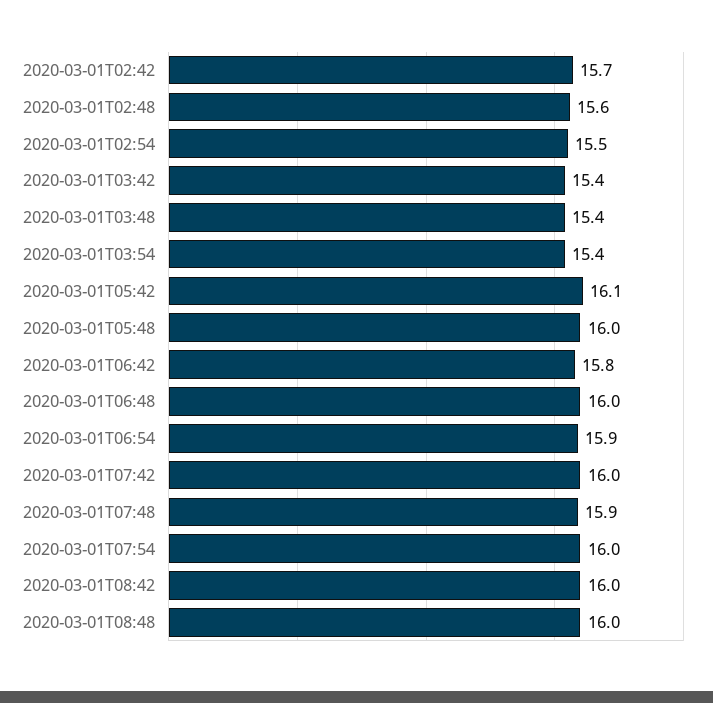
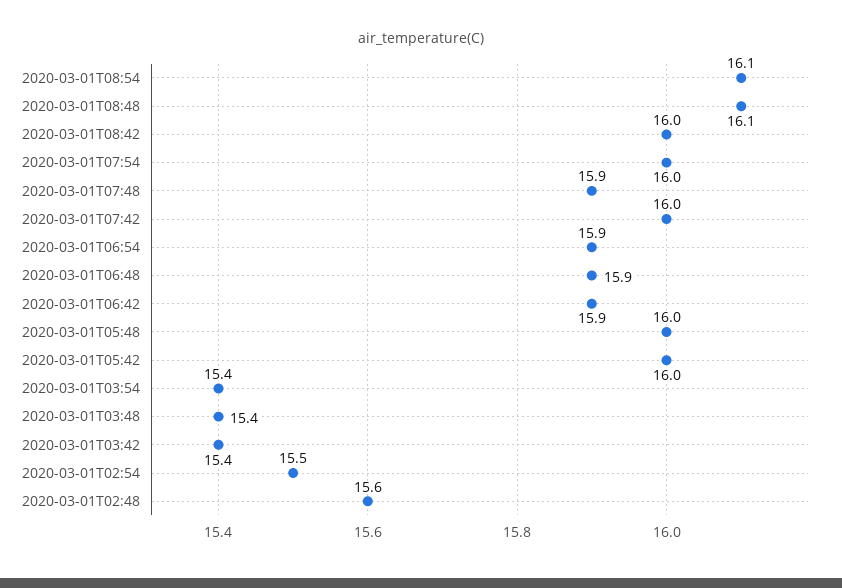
2020-03-01T02:42: 15.7 -> none
2020-03-01T05:42: 16.1 -> 16
2020-03-01T06:42: 15.8 -> 15.9
2020-03-01T06:48: 16 -> 15.9
2020-03-01T08:48: 16 -> 16.1
2020-03-01T08:54: none -> 16.1

